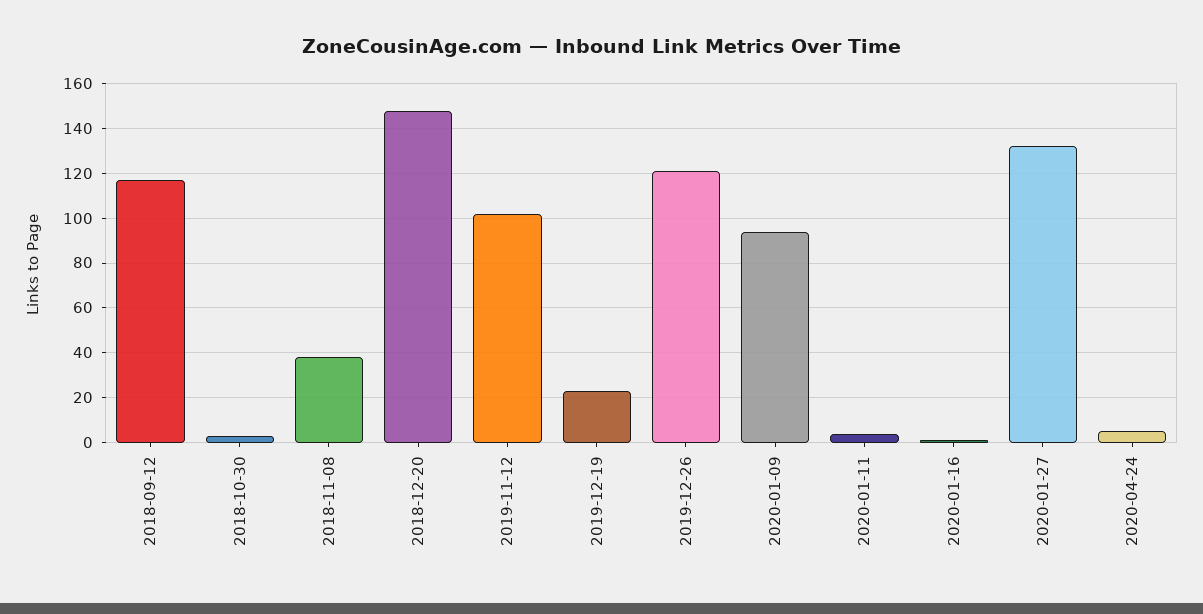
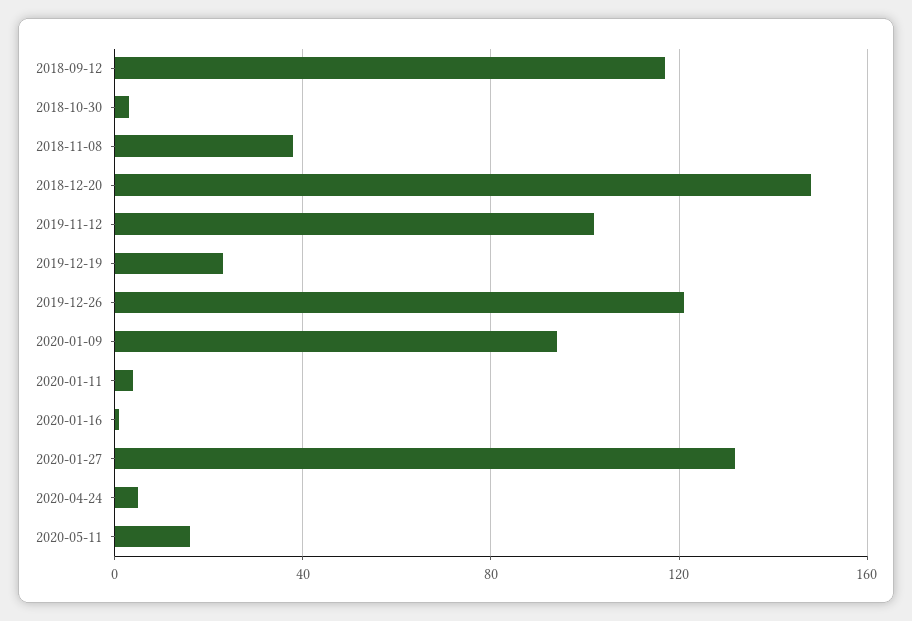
2020-05-11: none -> 15

